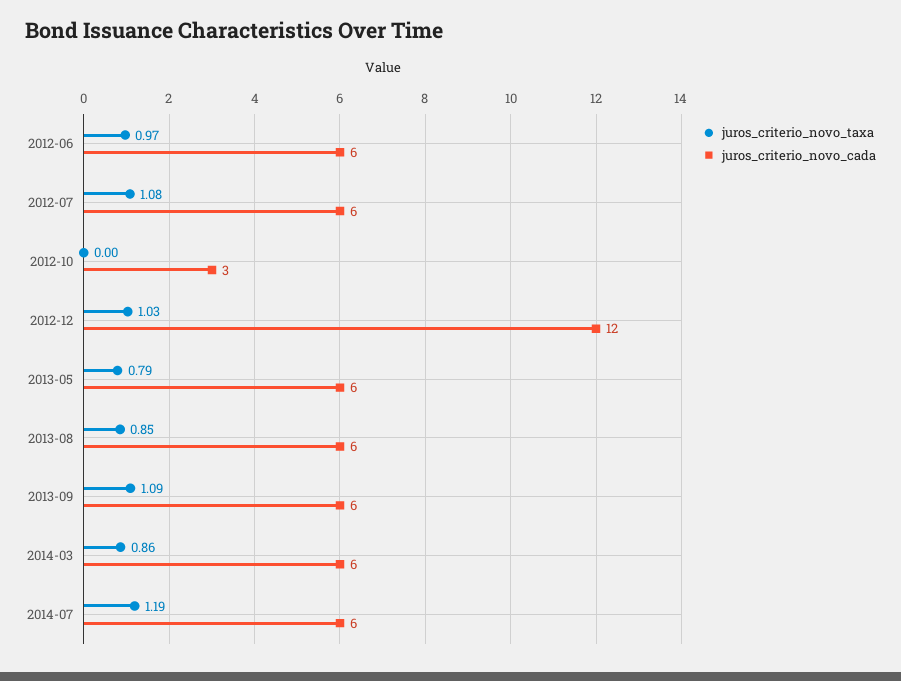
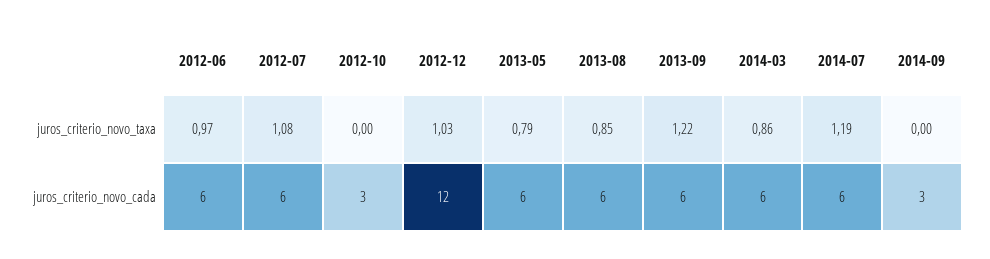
juros_criterio_novo_taxa, 2013-09: 1.09 -> 1.22
juros_criterio_novo_taxa, 2014-09: none -> 0
juros_criterio_novo_cada, 2014-09: none -> 3

